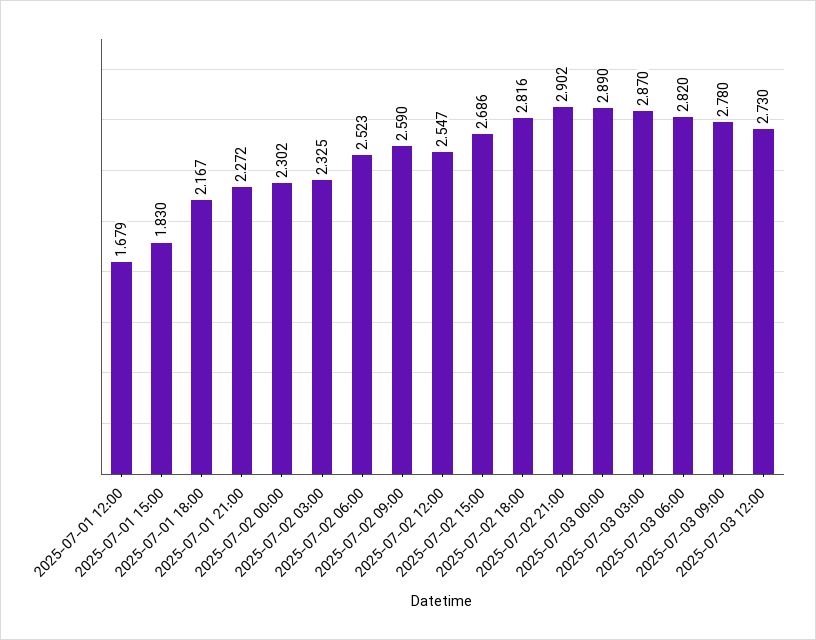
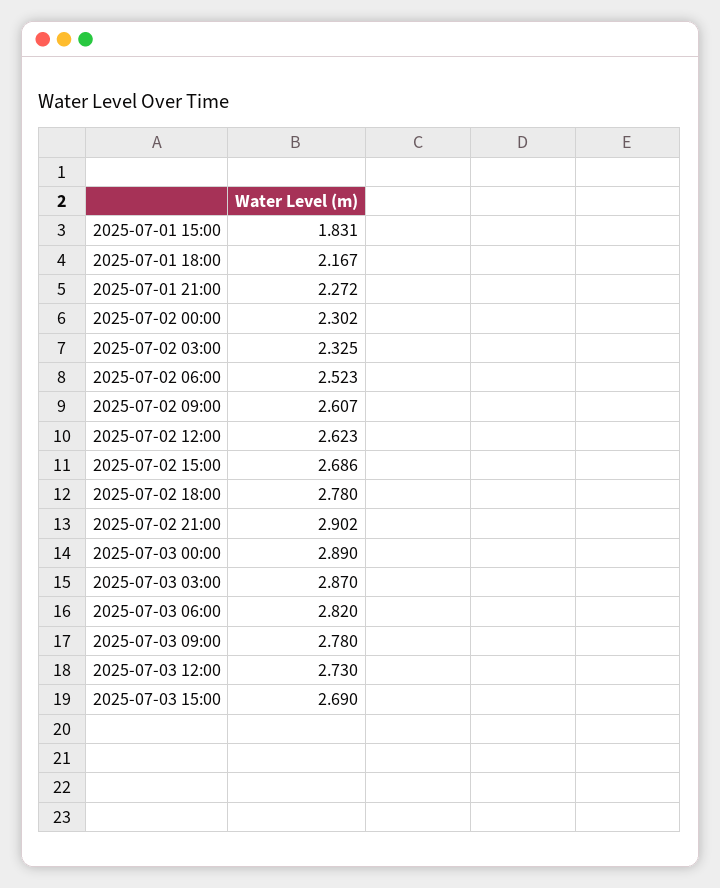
2025-07-01 12:00: 1.679 -> none
2025-07-01 15:00: 1.83 -> 1.831
2025-07-02 09:00: 2.59 -> 2.607
2025-07-02 12:00: 2.547 -> 2.623
2025-07-02 18:00: 2.816 -> 2.78
2025-07-03 15:00: none -> 2.69

